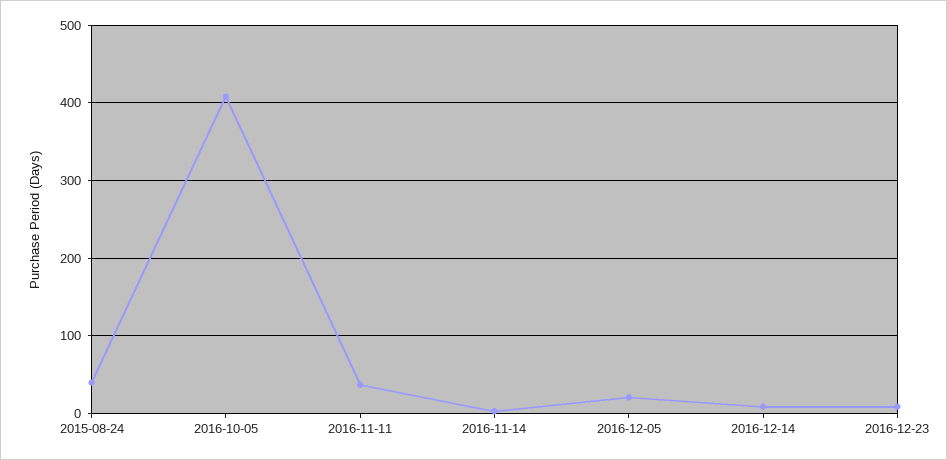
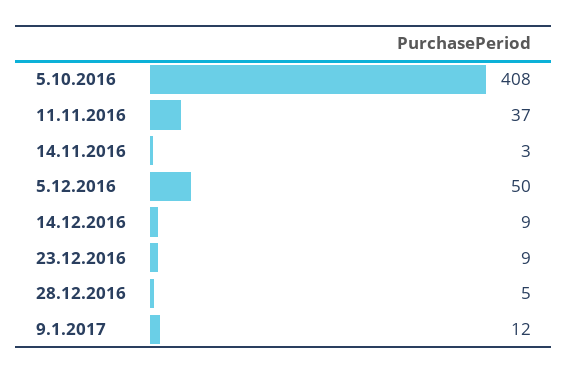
2015-08-24: 40 -> none
2016-12-05: 20 -> 50
28.12.2016: none -> 5
9.1.2017: none -> 12

